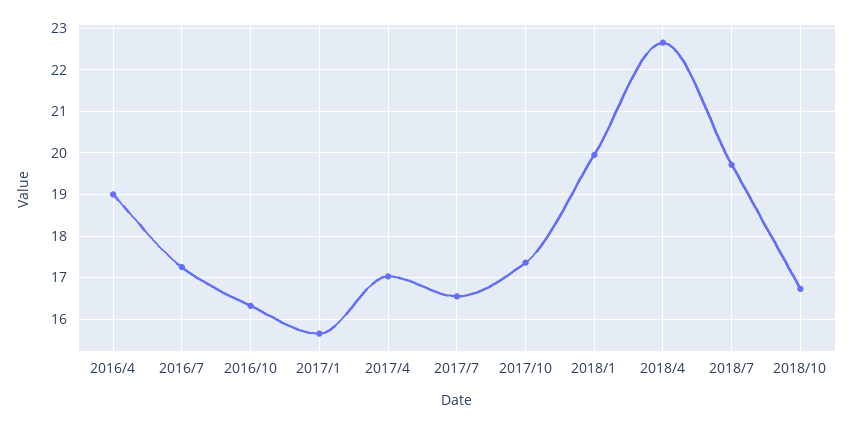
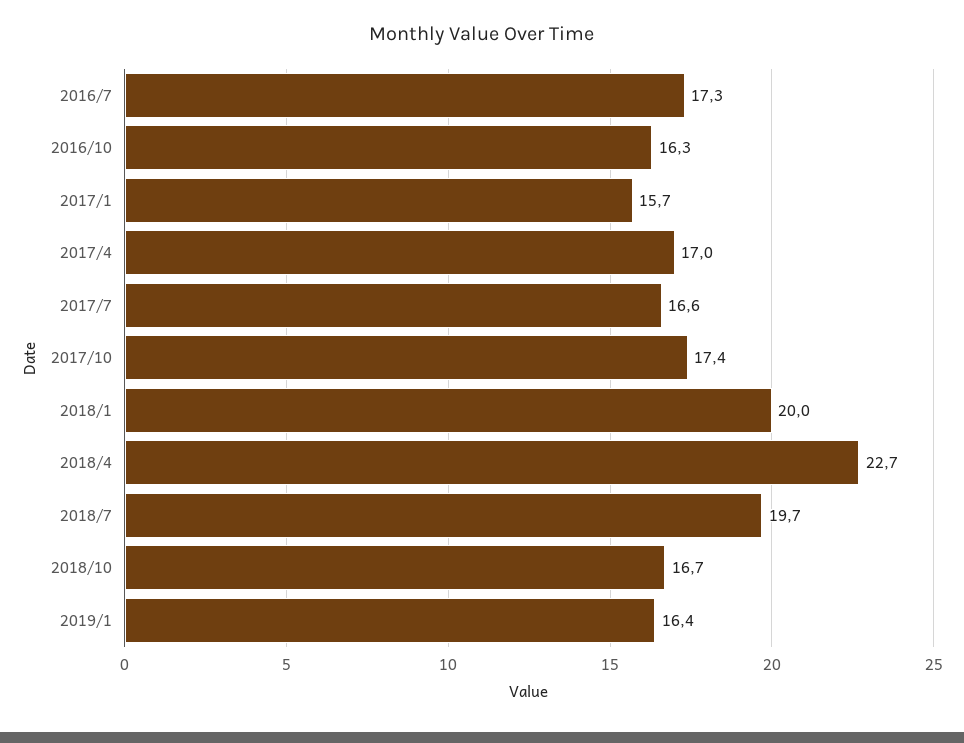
2016/4: 19 -> none
2019/1: none -> 16.4

